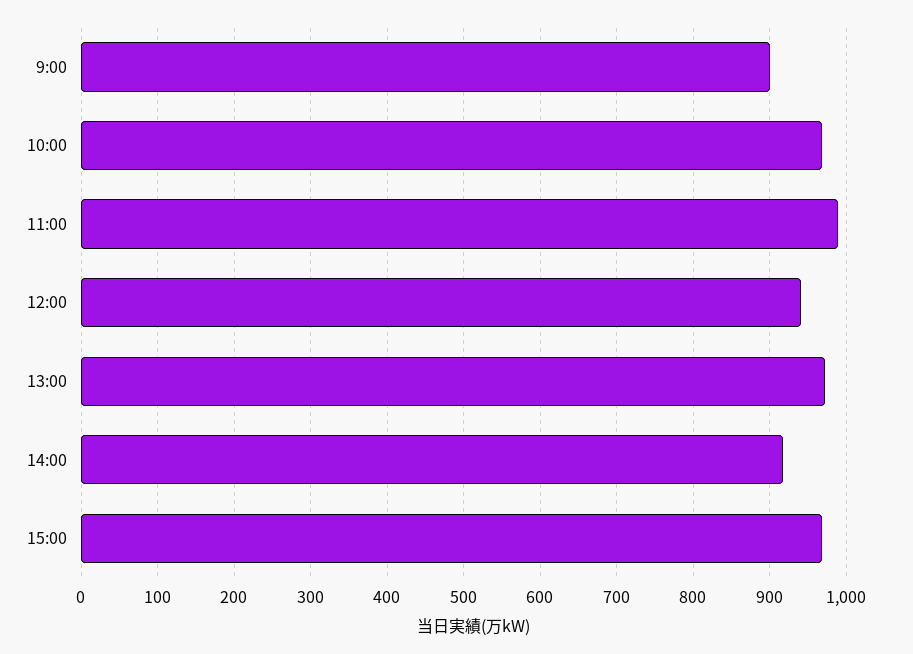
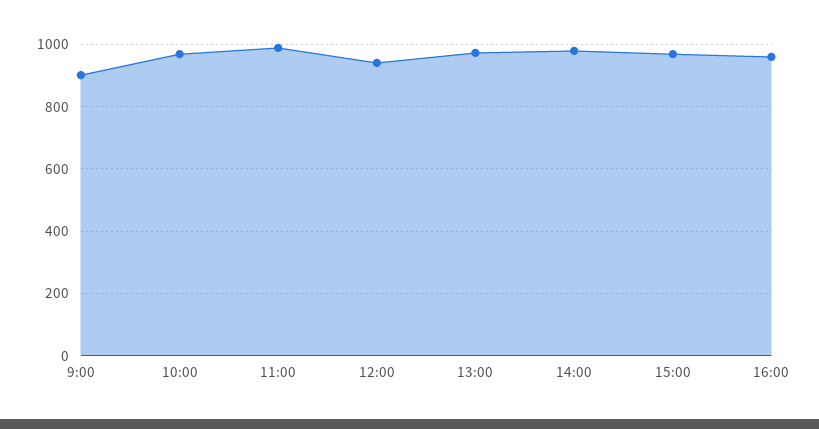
14:00: 920 -> 980
16:00: none -> 960

